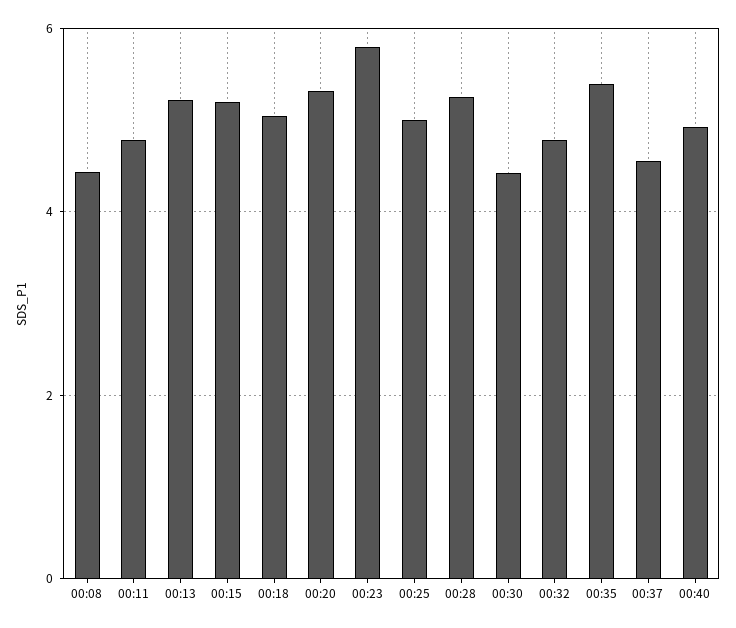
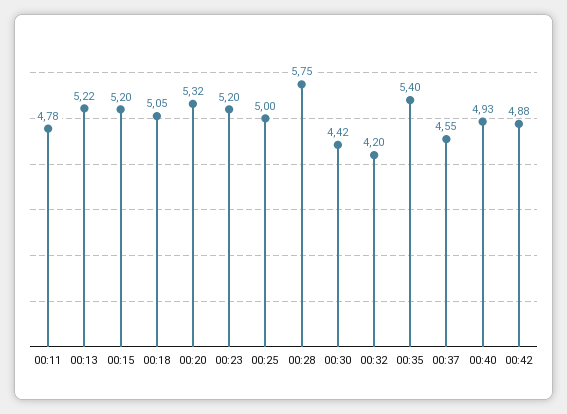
00:08: 4.4 -> none
00:23: 5.8 -> 5.2
00:28: 5.2 -> 5.75
00:32: 4.8 -> 4.2
00:42: none -> 4.88

